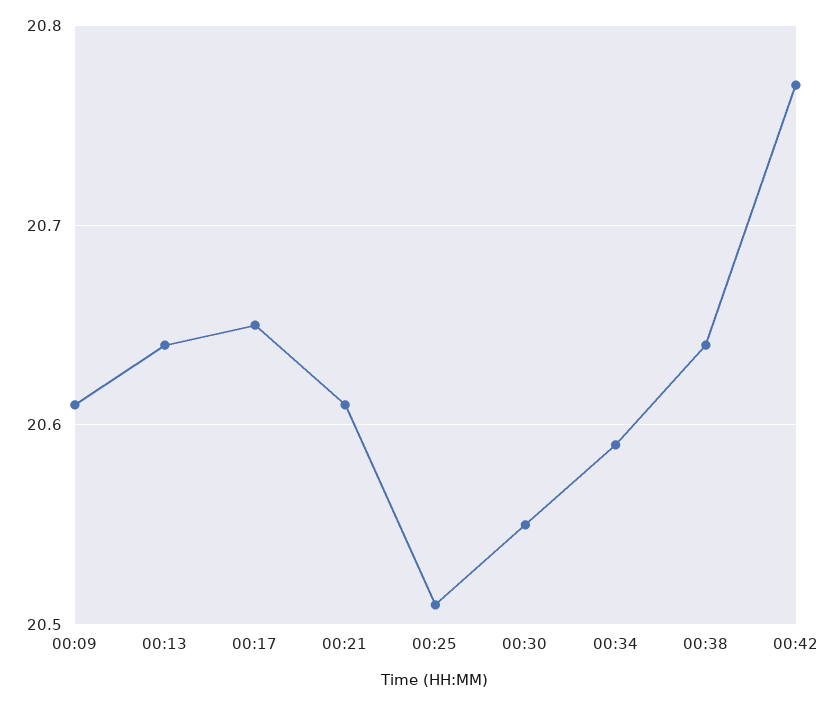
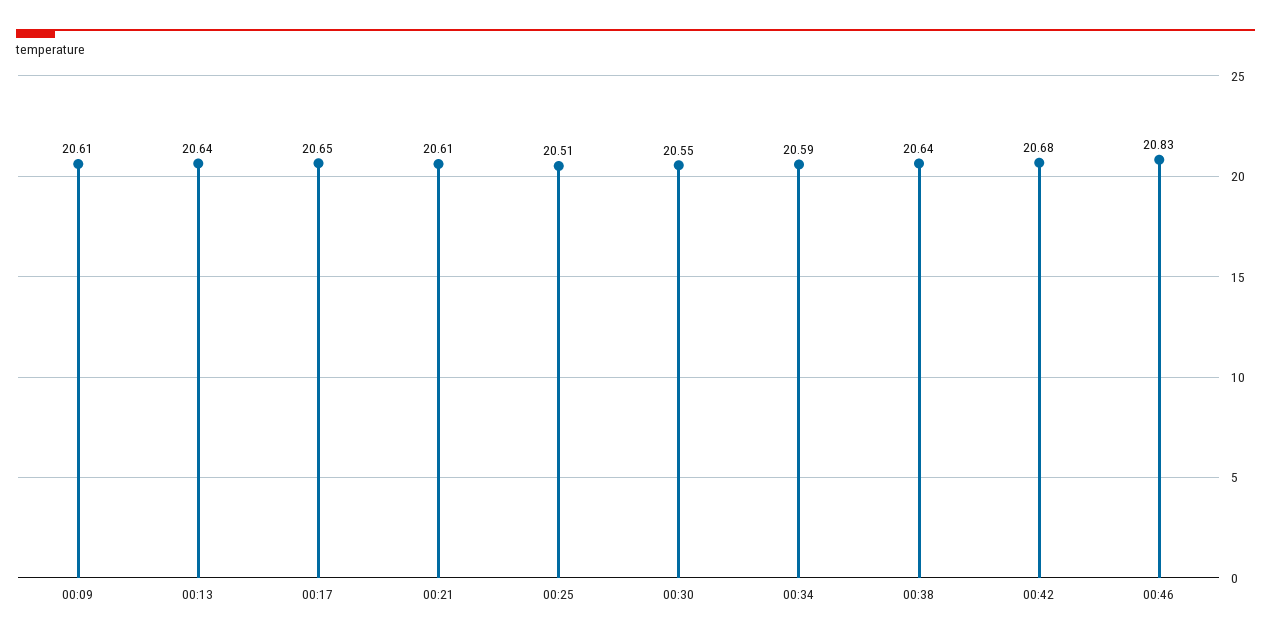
00:42: 20.77 -> 20.68
00:46: none -> 20.83

